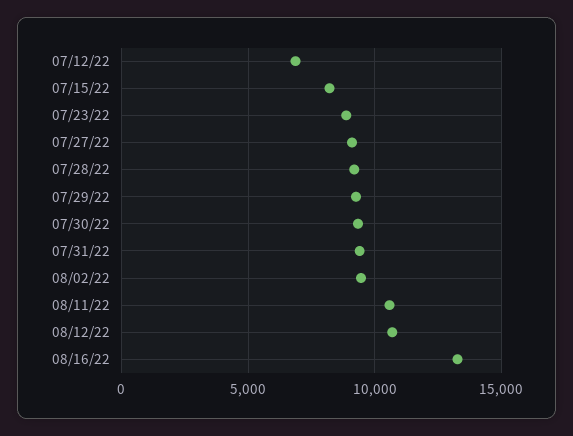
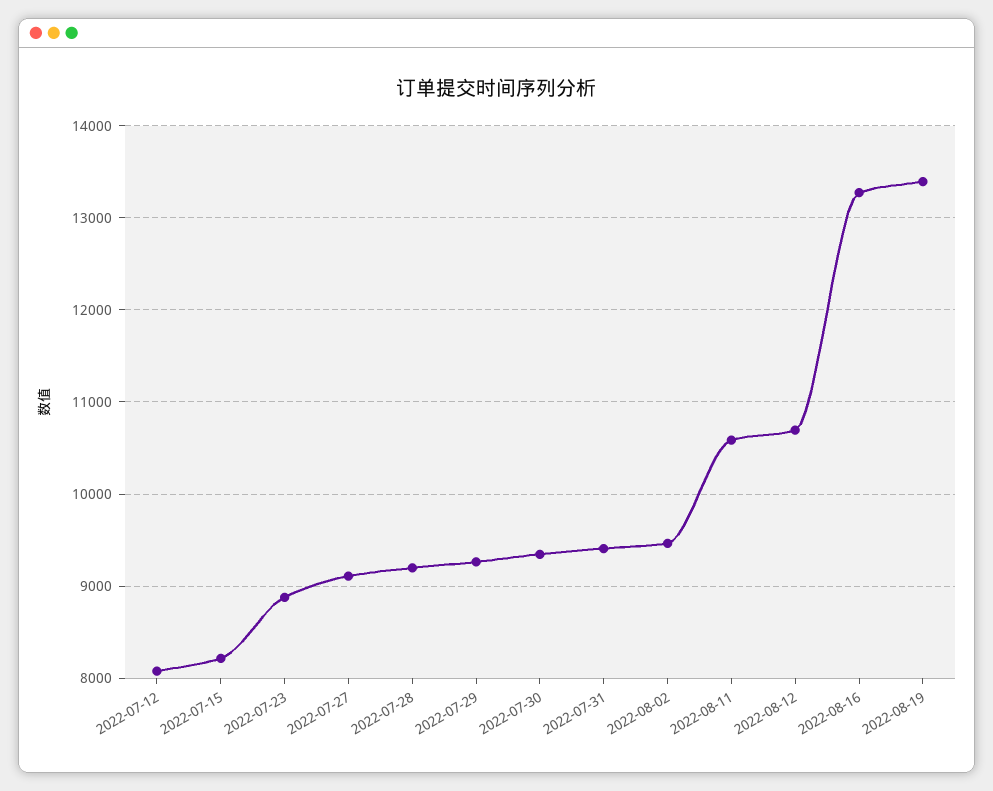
07/12/22: 7000 -> 8100
2022-08-19: none -> 13400

